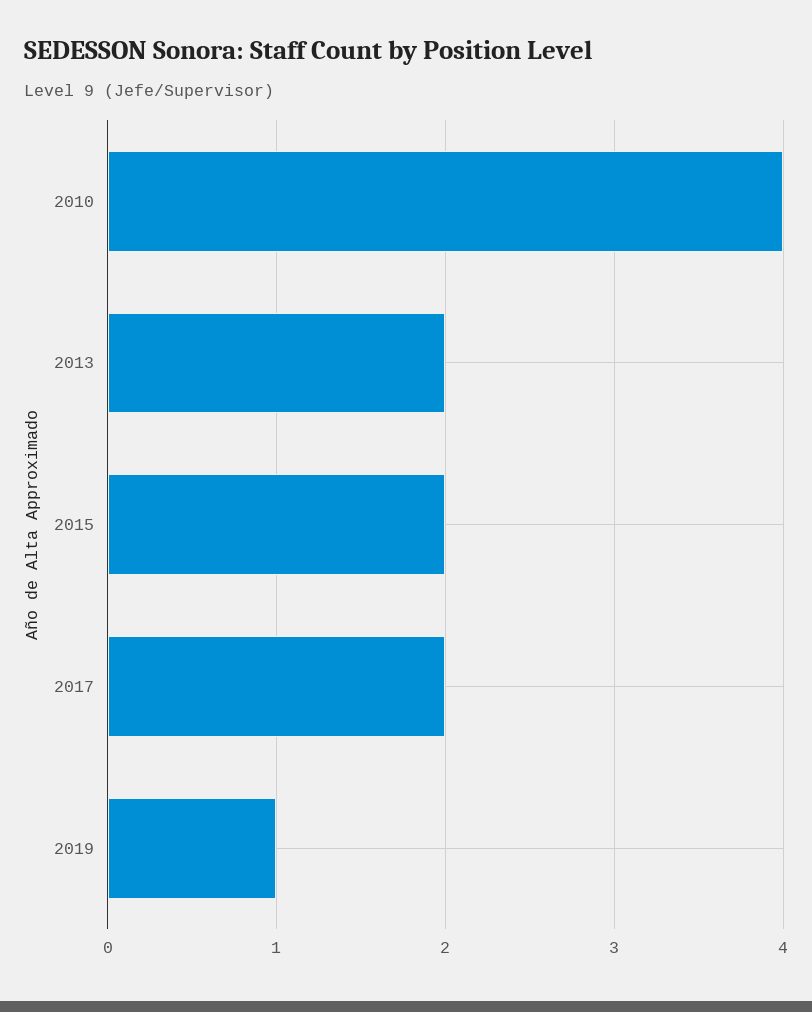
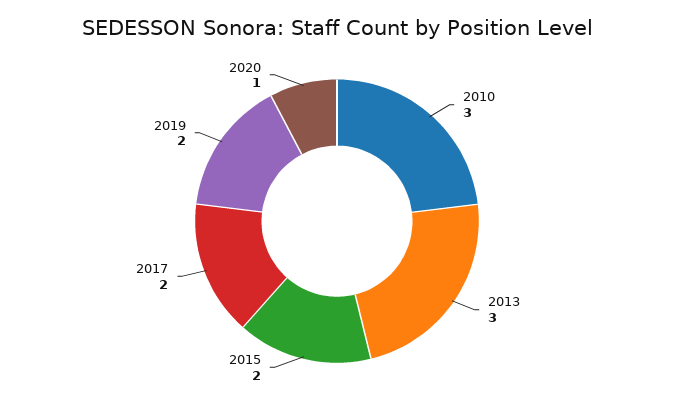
2010: 4 -> 3
2013: 2 -> 3
2019: 1 -> 2
2020: none -> 1

